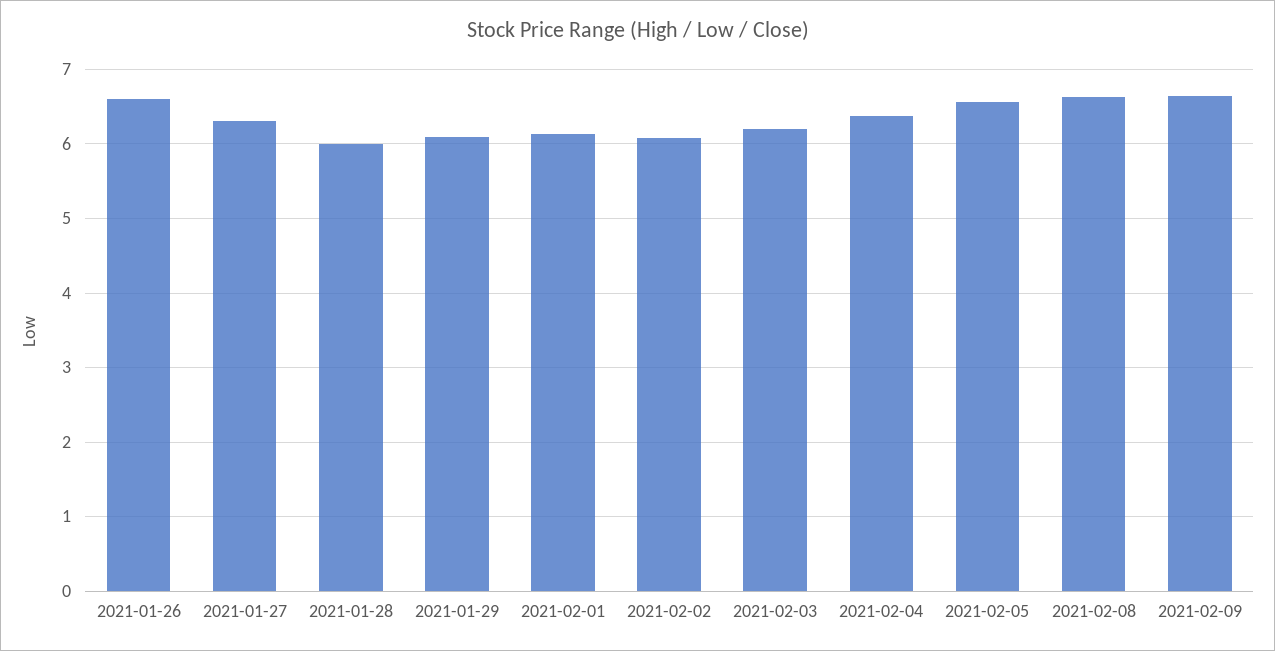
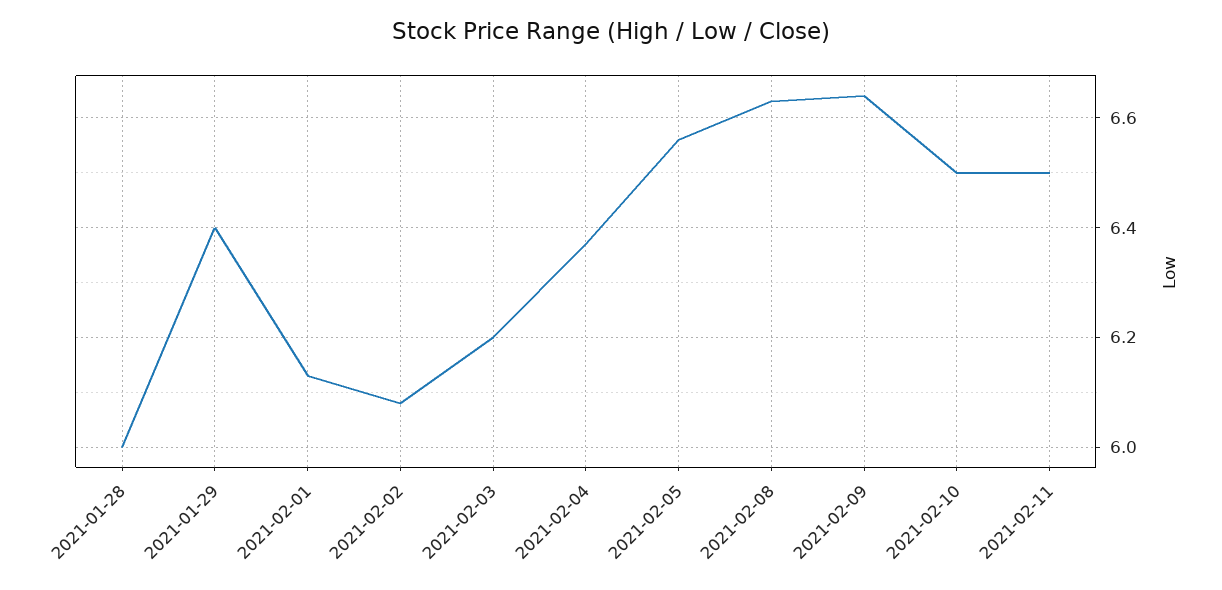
2021-01-26: 6.6 -> none
2021-01-27: 6.3 -> none
2021-01-29: 6.1 -> 6.4
2021-02-10: none -> 6.5
2021-02-11: none -> 6.5

